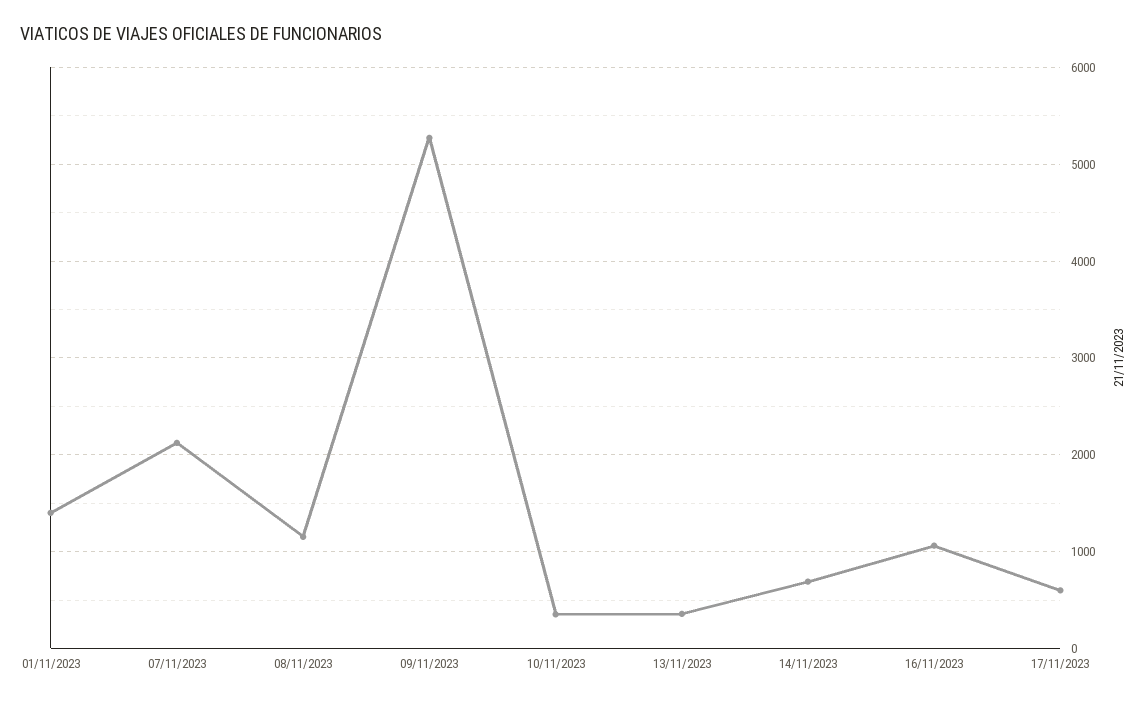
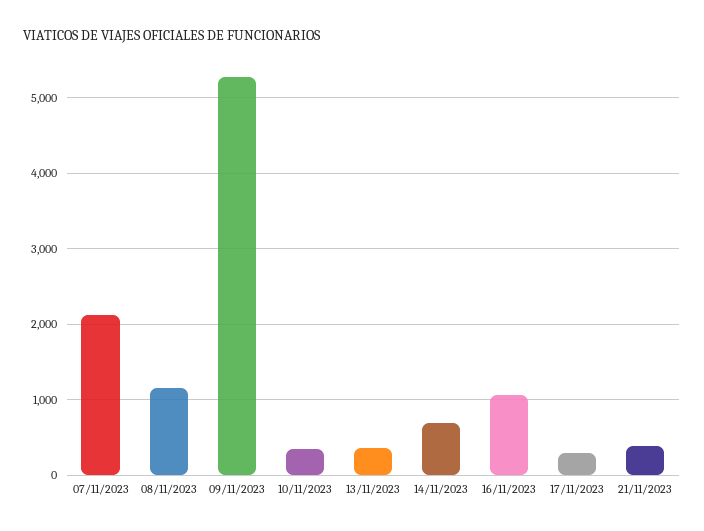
01/11/2023: 1400 -> none
17/11/2023: 600 -> 300
21/11/2023: none -> 400

